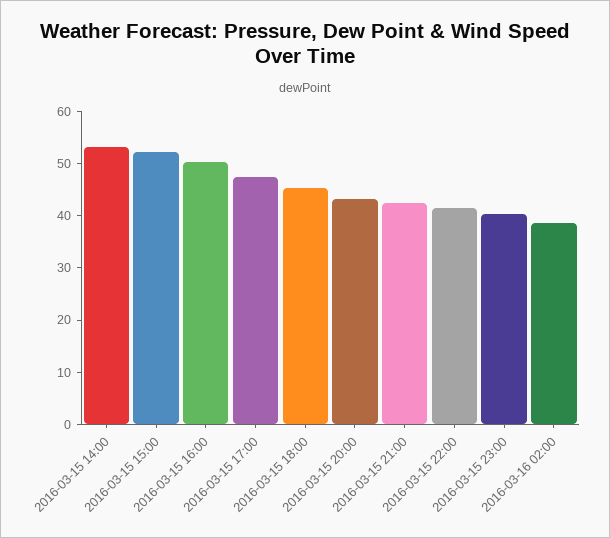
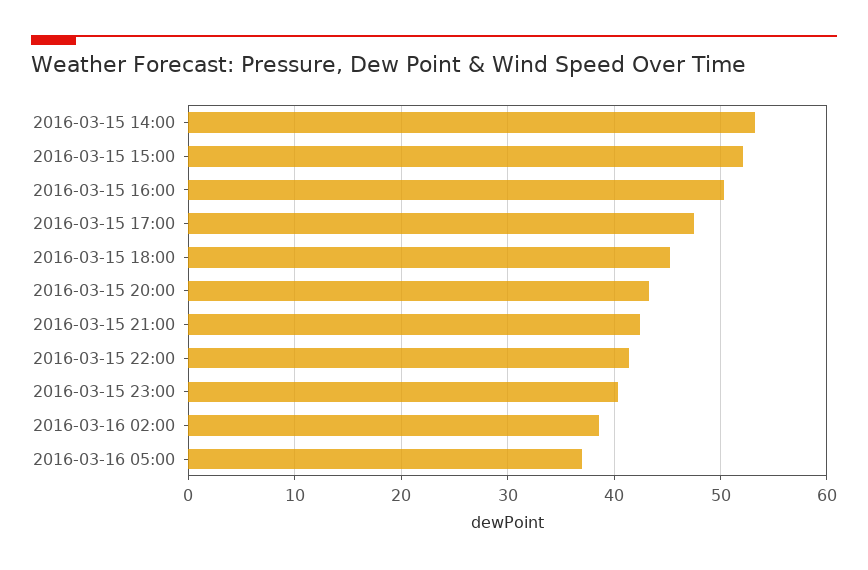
2016-03-16 05:00: none -> 37

